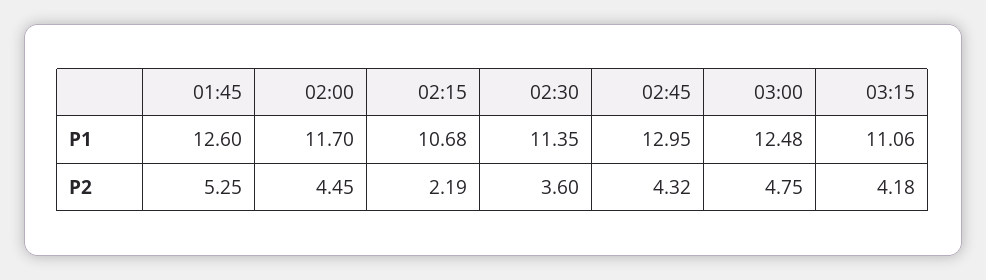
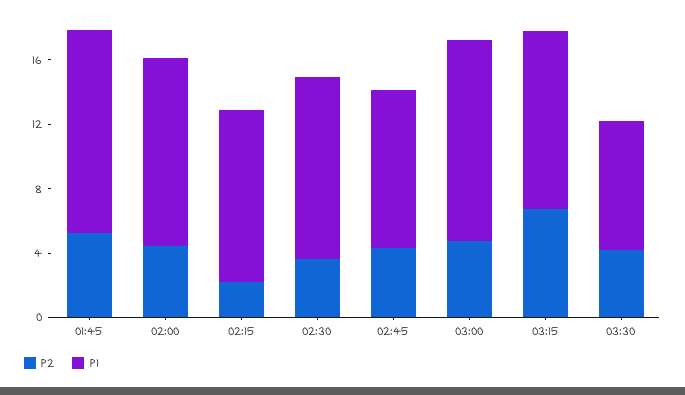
P1, 02:45: 12.95 -> 10
P2, 03:15: 4.18 -> 7
P2, 03:30: none -> 4
P1, 03:30: none -> 8

